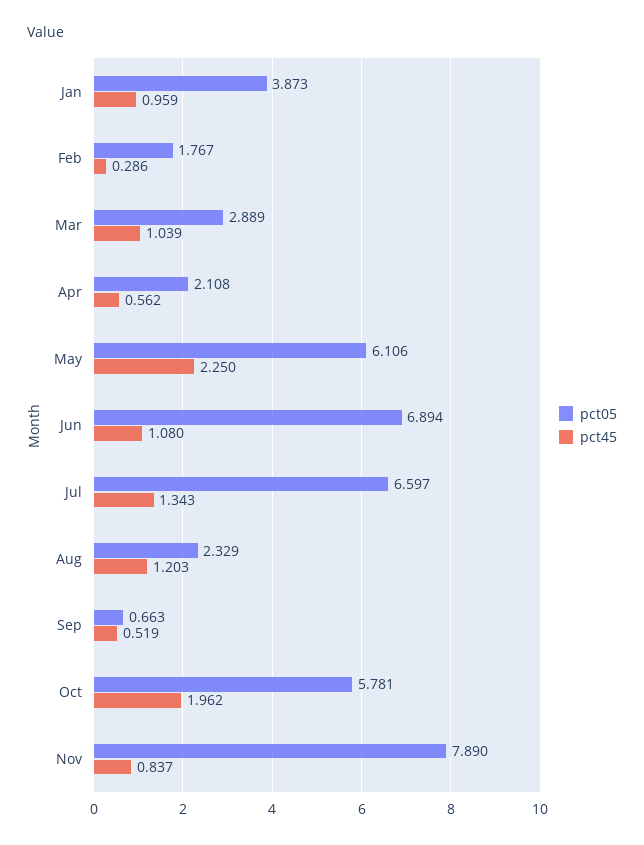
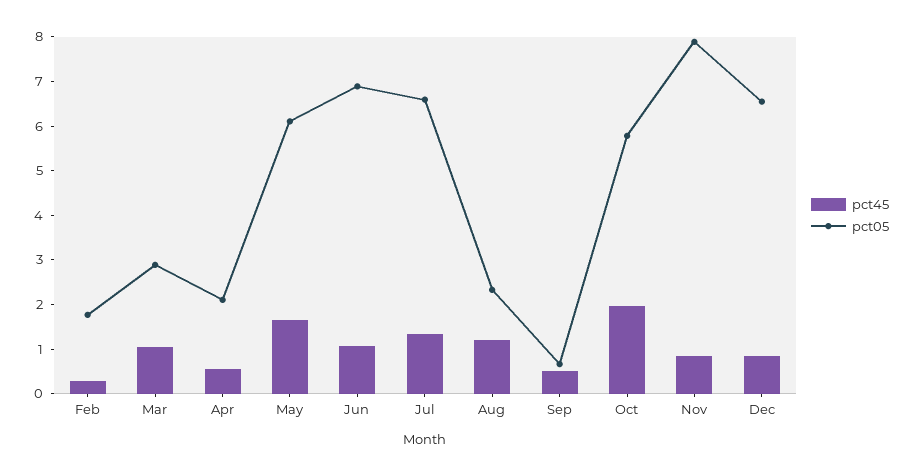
pct05, Jan: 3.873 -> none
pct45, Jan: 0.959 -> none
pct45, May: 2.25 -> 1.6
pct45, Dec: none -> 0.8
pct05, Dec: none -> 6.6

